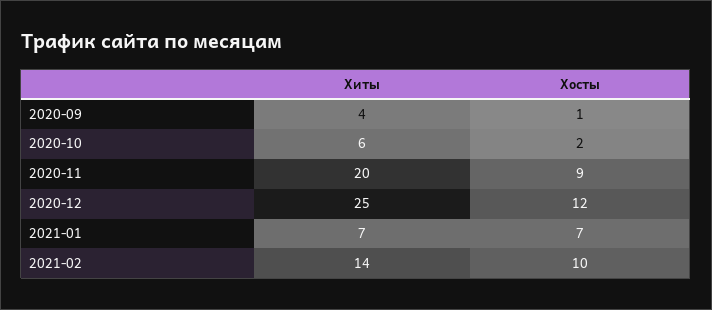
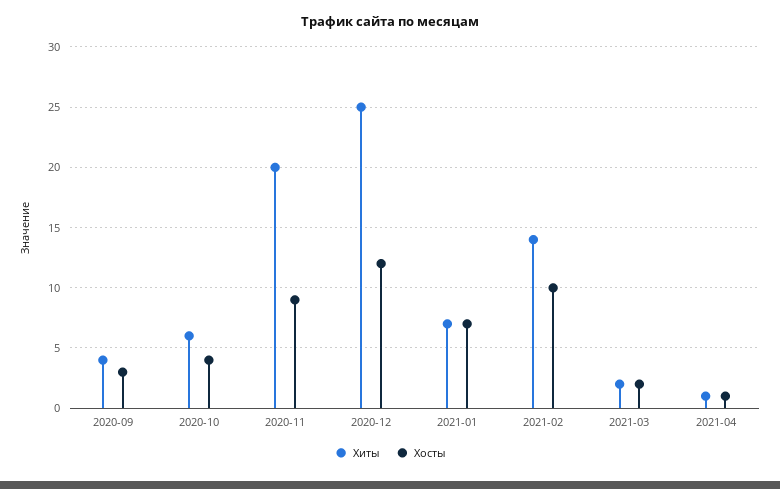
Хосты, 2020-09: 1 -> 3
Хосты, 2020-10: 2 -> 4
Хиты, 2021-03: none -> 2
Хосты, 2021-03: none -> 2
Хиты, 2021-04: none -> 1
Хосты, 2021-04: none -> 1

